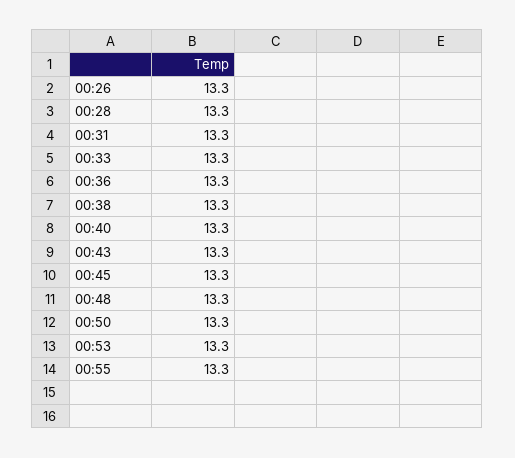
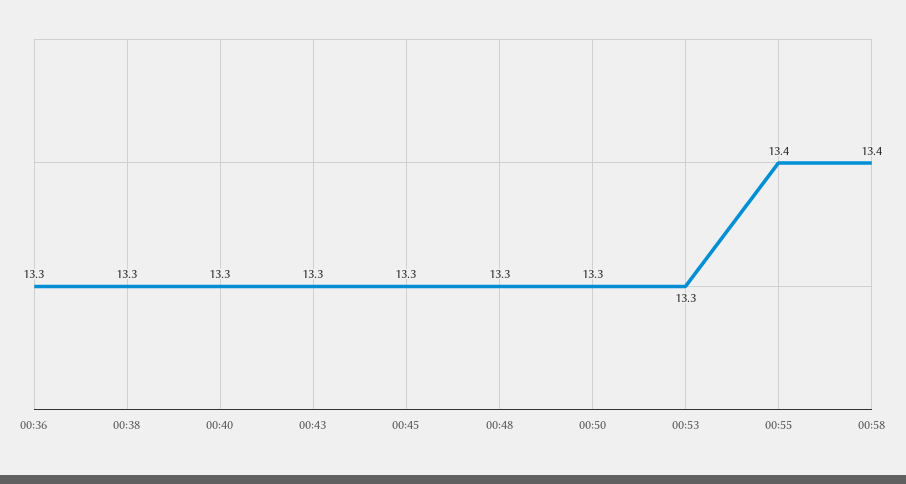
00:26: 13.3 -> none
00:28: 13.3 -> none
00:31: 13.3 -> none
00:33: 13.3 -> none
00:55: 13.3 -> 13.4
00:58: none -> 13.4

